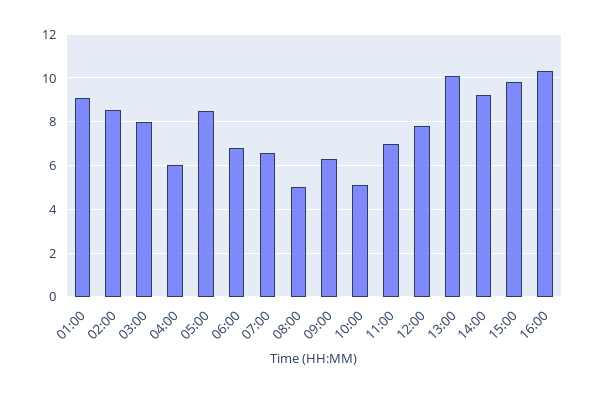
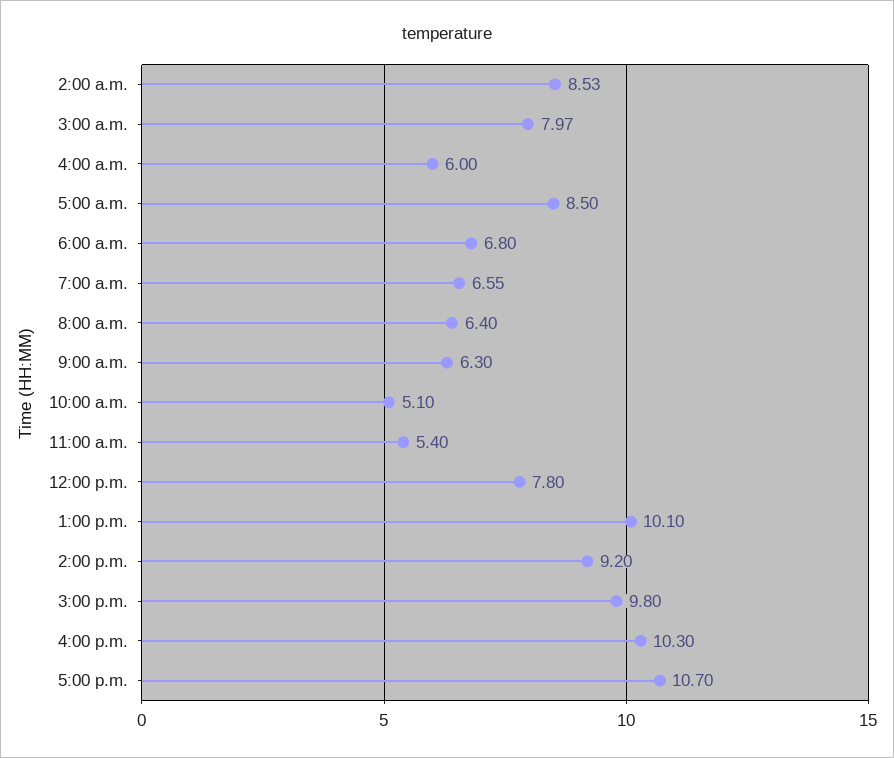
01:00: 9 -> none
08:00: 5 -> 6.4
11:00: 7 -> 5.4
5:00 p.m.: none -> 10.7

